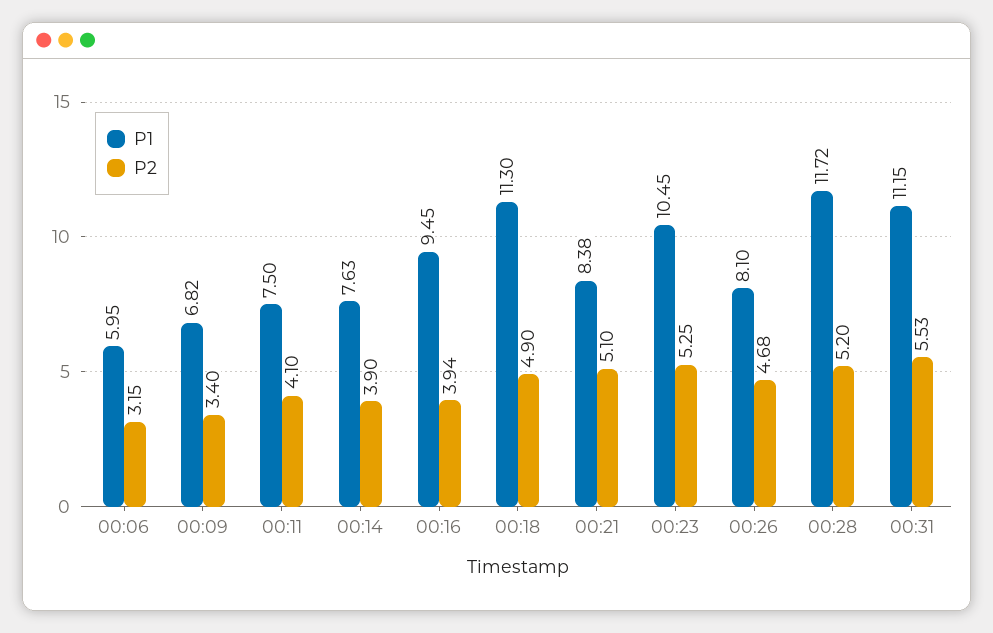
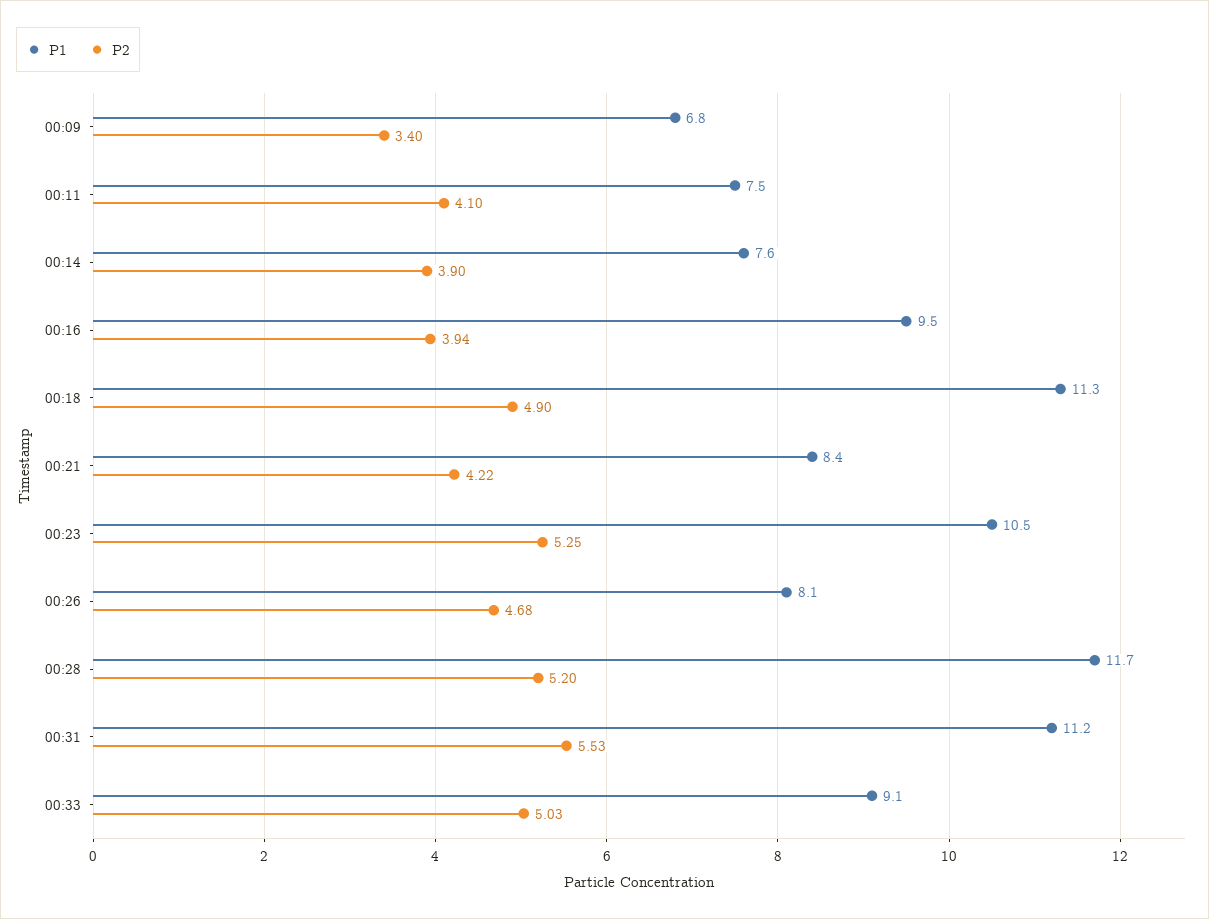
P1, 00:06: 5.95 -> none
P2, 00:06: 3.15 -> none
P2, 00:21: 5.1 -> 4.22
P1, 00:33: none -> 9.1
P2, 00:33: none -> 5.03

